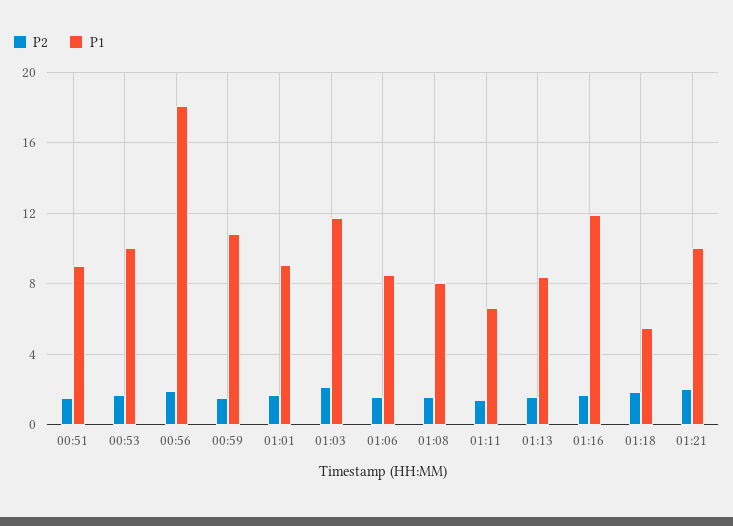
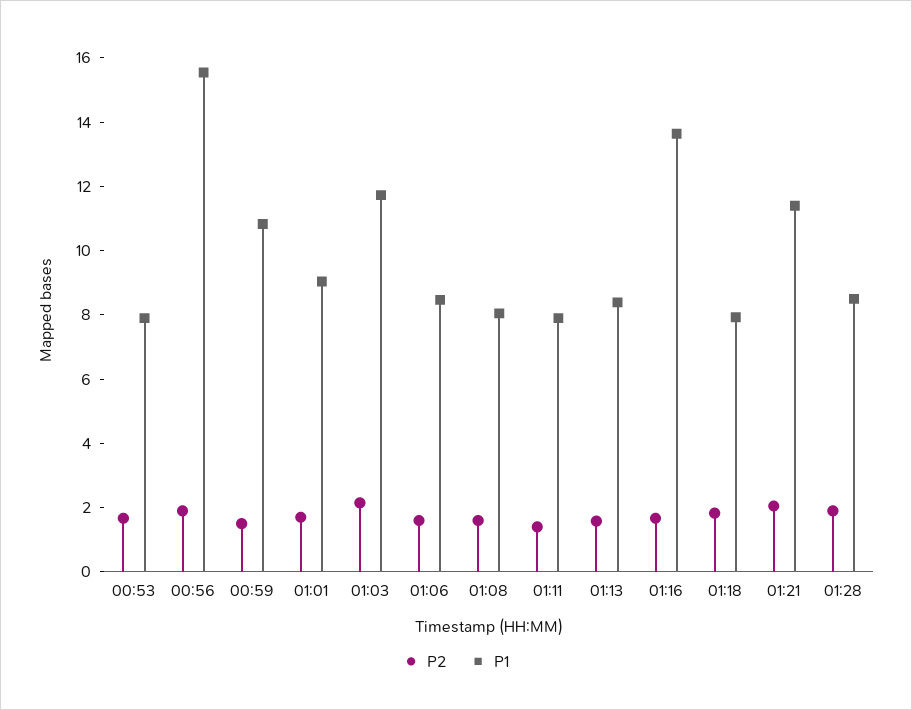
P2, 00:51: 1.5 -> none
P1, 00:51: 9 -> none
P1, 00:53: 10 -> 8
P1, 00:56: 18 -> 15.5
P1, 01:11: 6.5 -> 8
P1, 01:16: 12 -> 13.5
P1, 01:18: 5.5 -> 8
P1, 01:21: 10 -> 11.5
P2, 01:28: none -> 2
P1, 01:28: none -> 8.5

